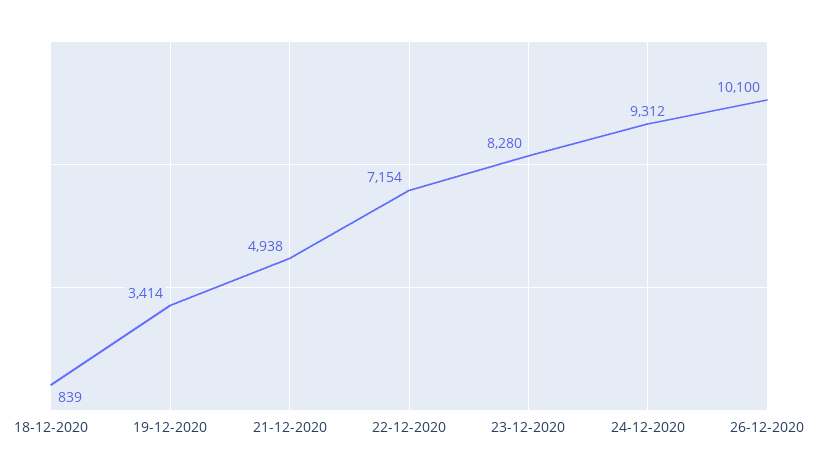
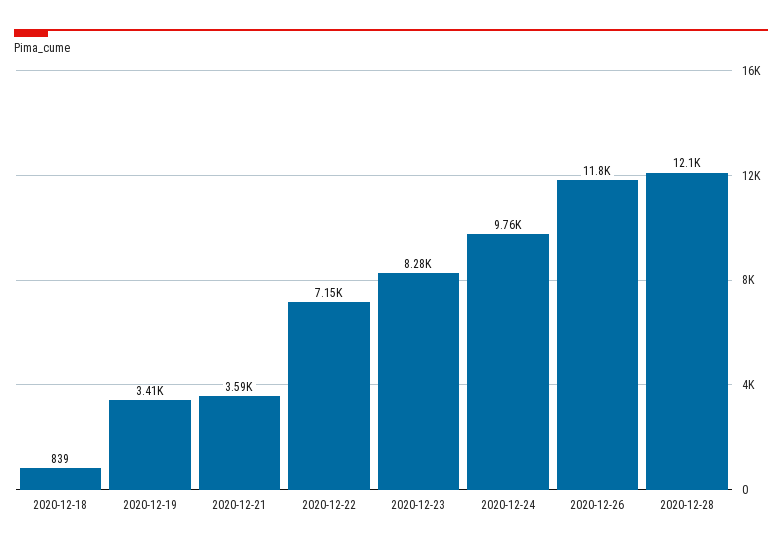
21-12-2020: 4938 -> 3590
24-12-2020: 9312 -> 9760
26-12-2020: 10100 -> 11800
2020-12-28: none -> 12100

